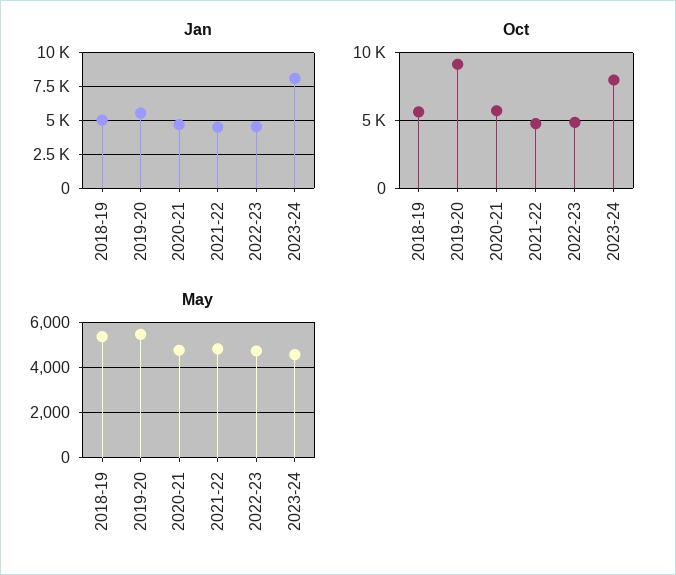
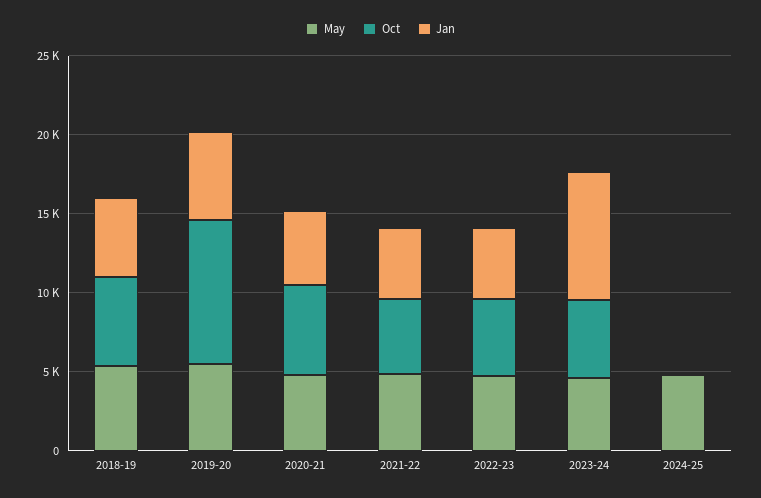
Oct, 2023-24: 8000 -> 5000
May, 2024-25: none -> 5000
Oct, 2024-25: none -> 0
Jan, 2024-25: none -> 0

